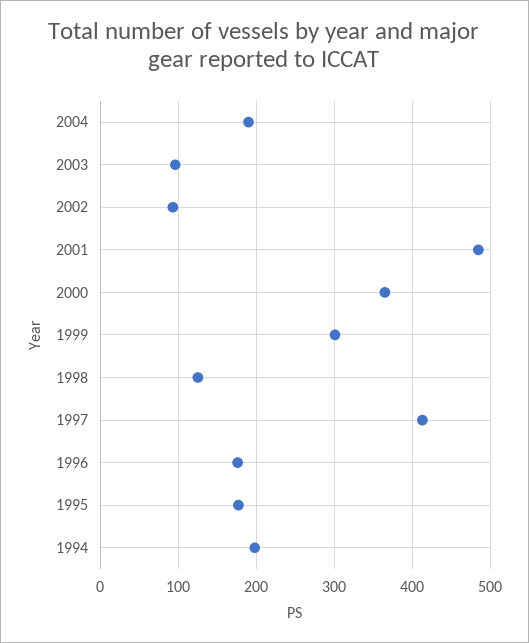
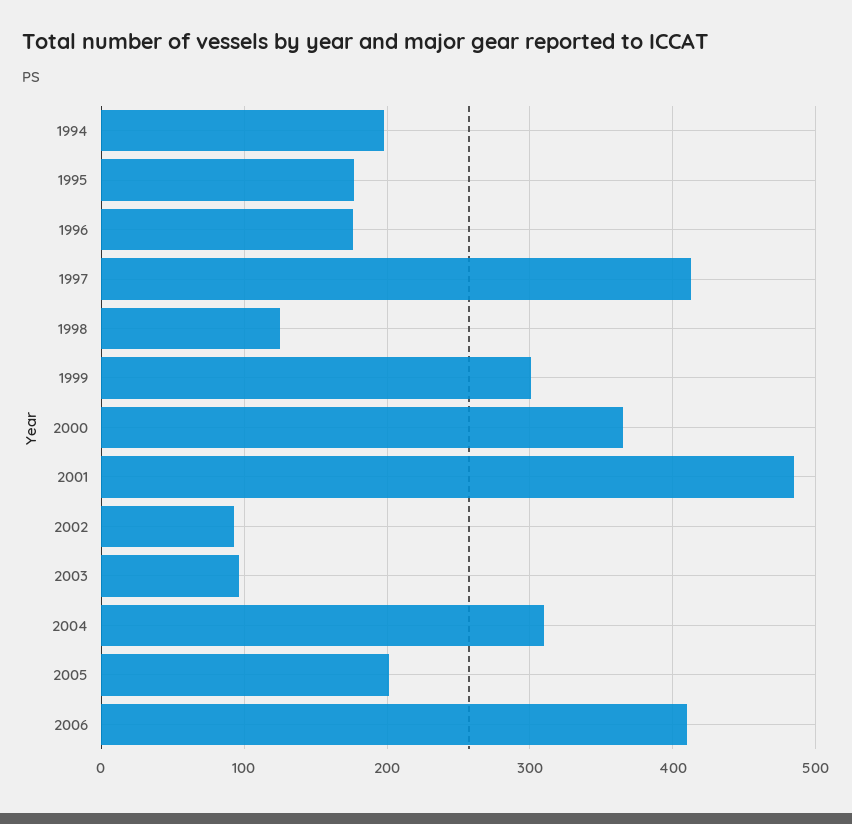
2004: 190 -> 310
2005: none -> 200
2006: none -> 410

